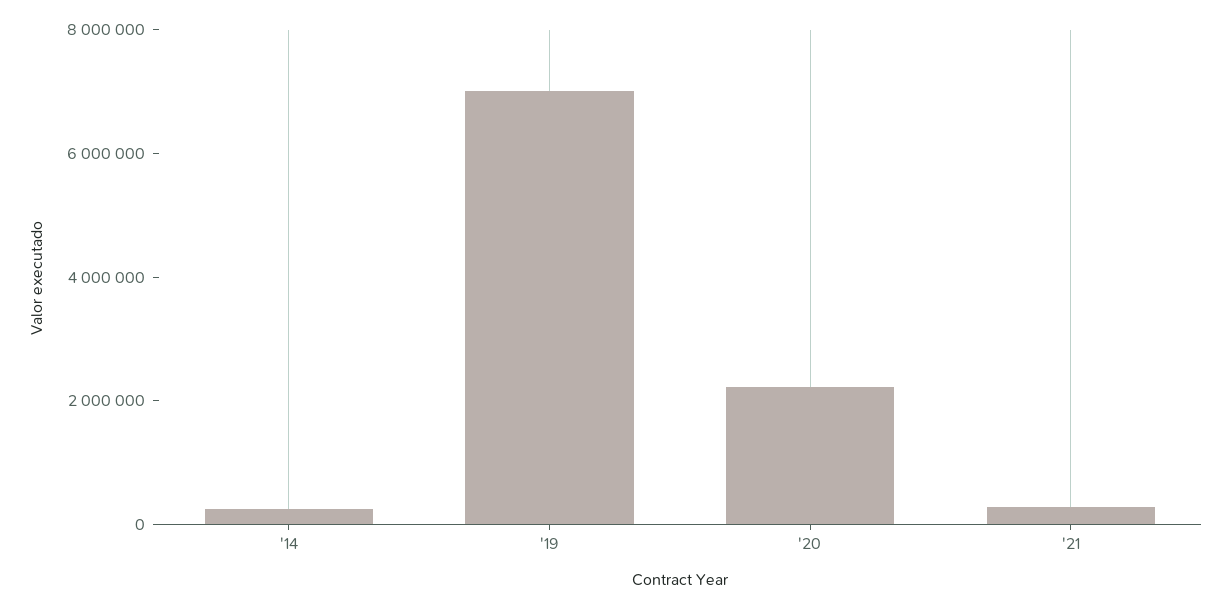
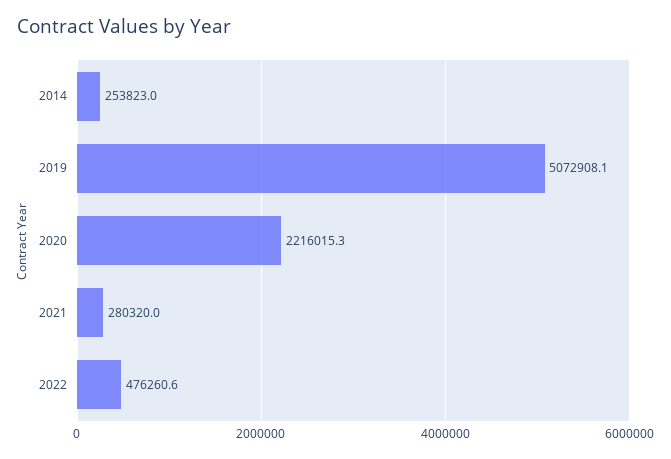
'19: 7000000 -> 5072908.1
2022: none -> 476260.6

